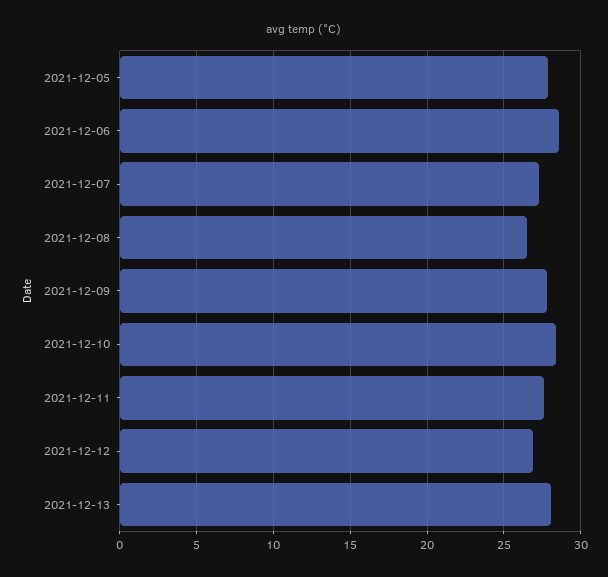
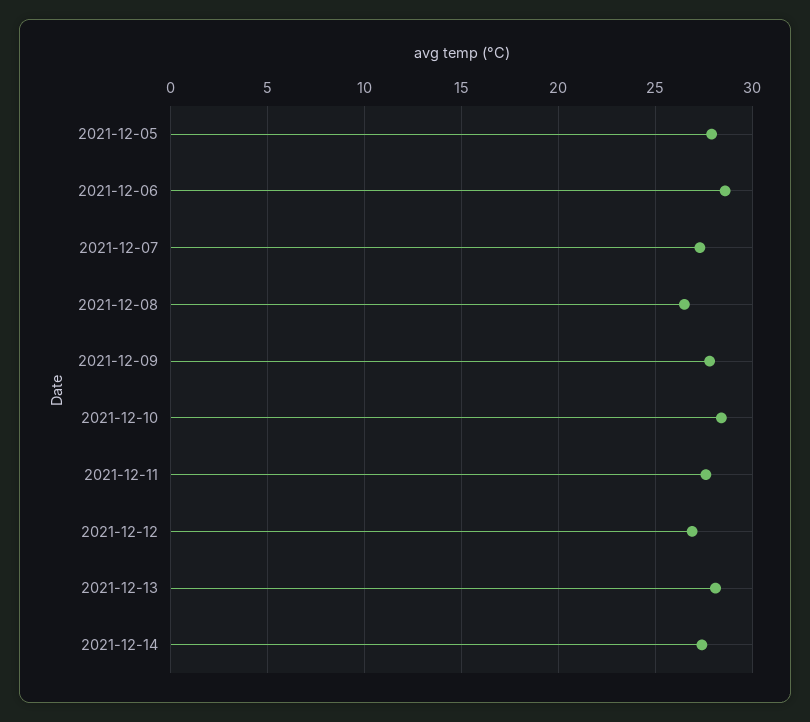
2021-12-14: none -> 27.5

